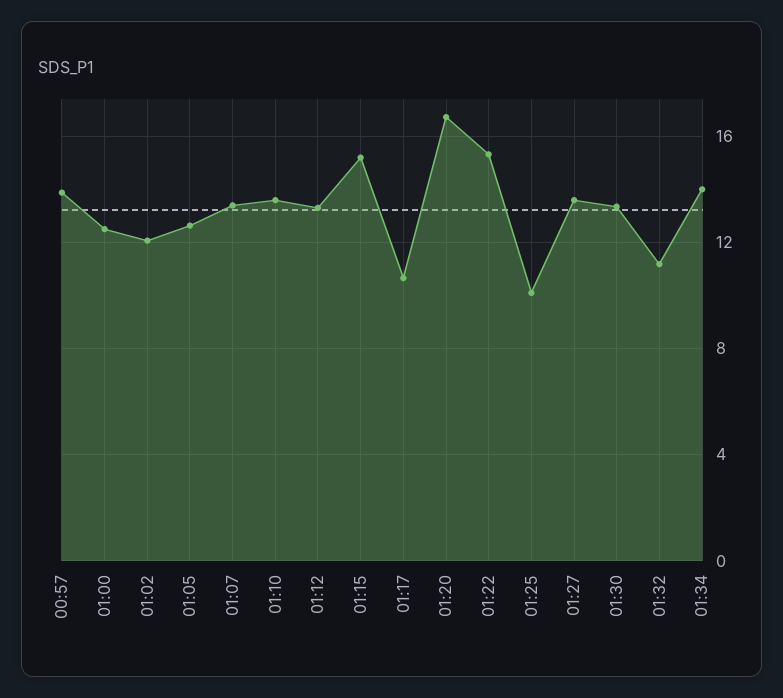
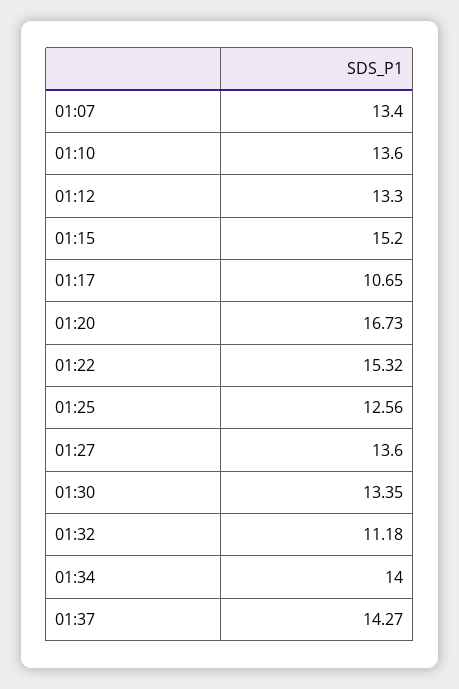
00:57: 14 -> none
01:00: 12.5 -> none
01:02: 12 -> none
01:05: 12.5 -> none
01:25: 10 -> 12.56
01:37: none -> 14.27

